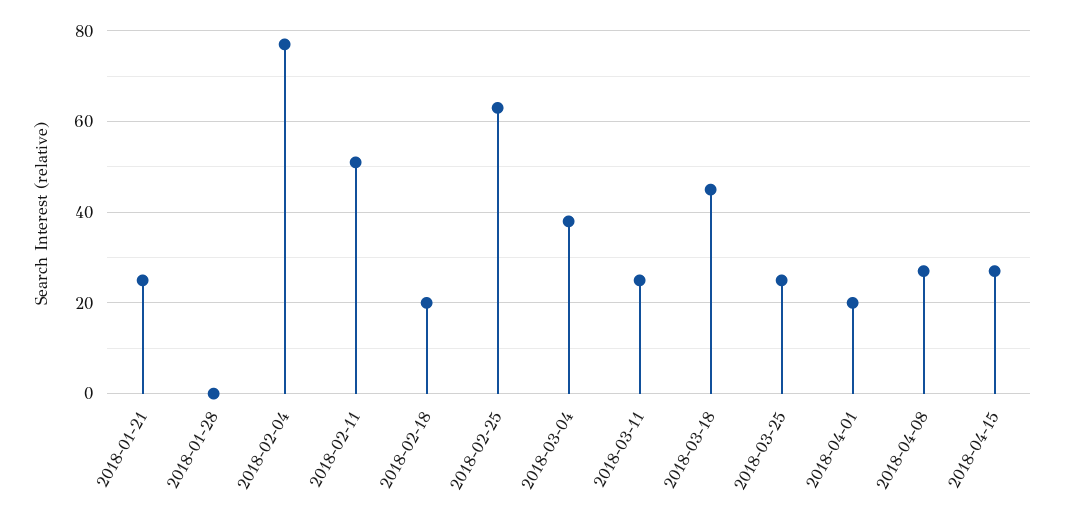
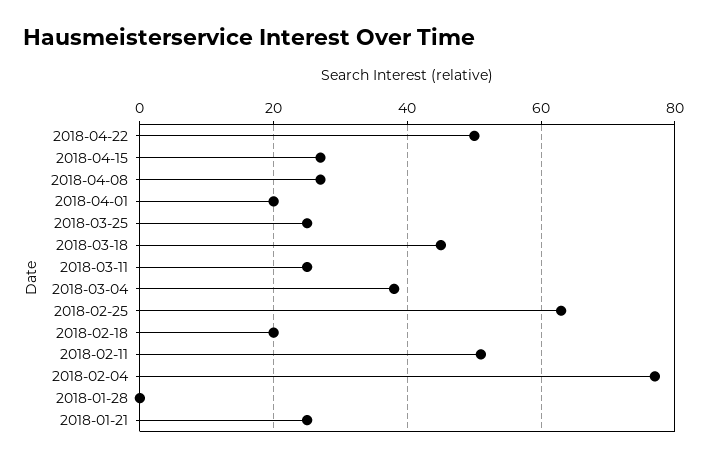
2018-04-22: none -> 50

